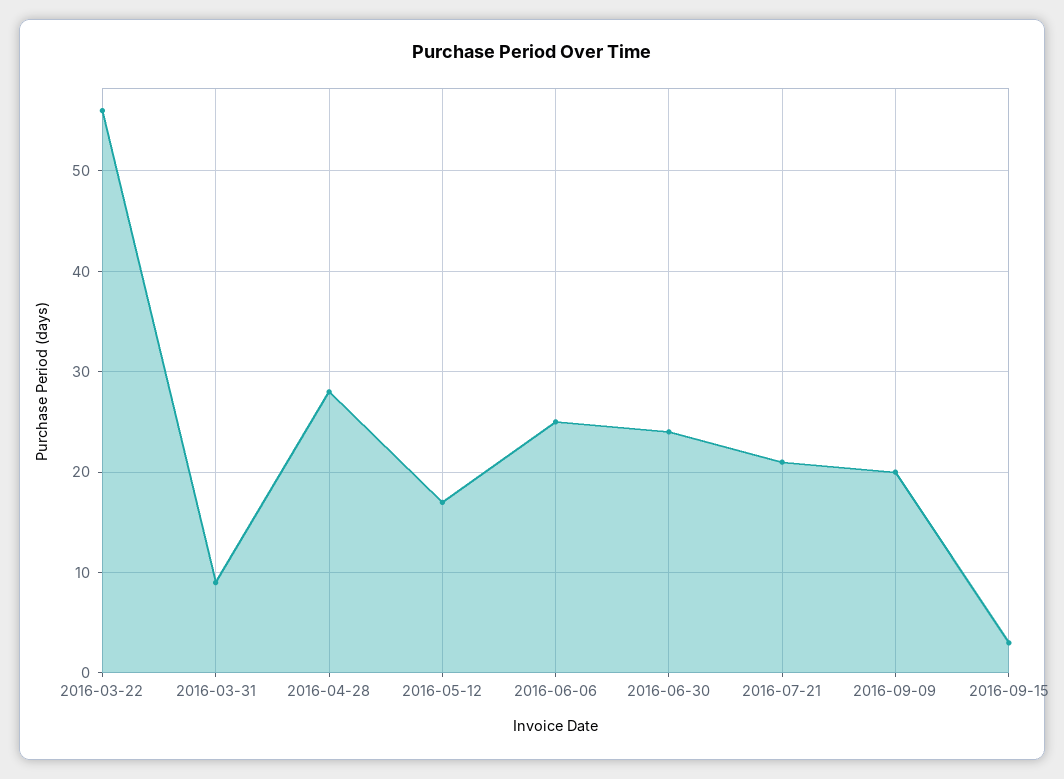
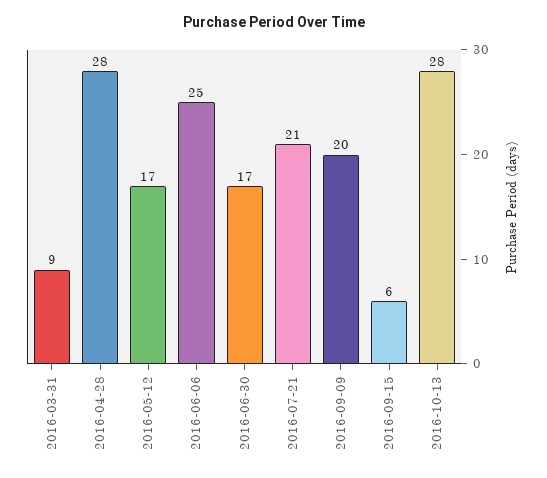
2016-03-22: 56 -> none
2016-06-30: 24 -> 17
2016-09-15: 3 -> 6
2016-10-13: none -> 28

